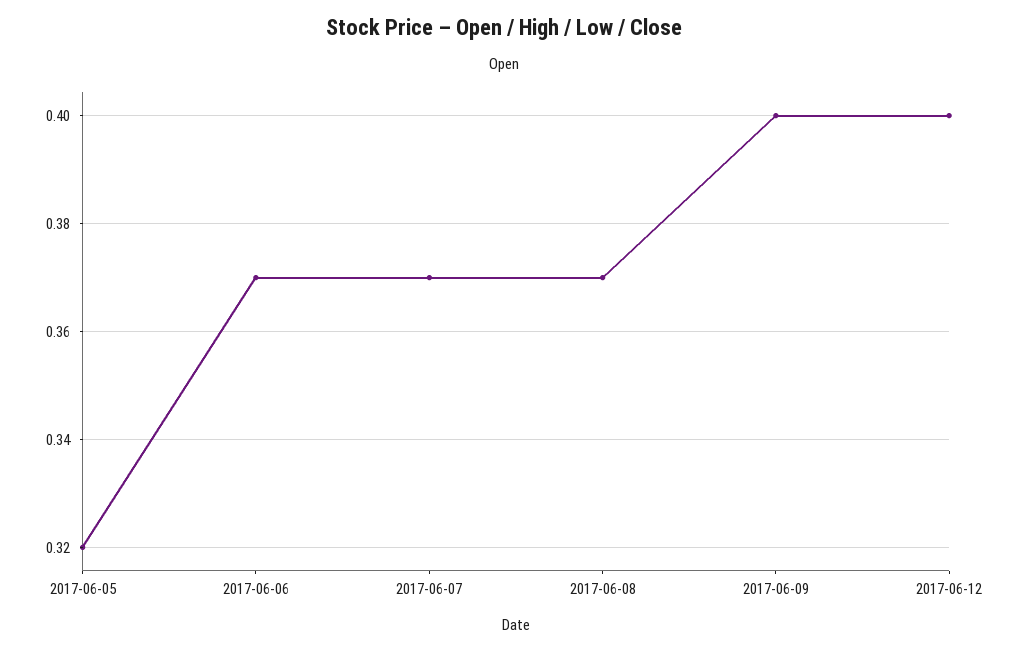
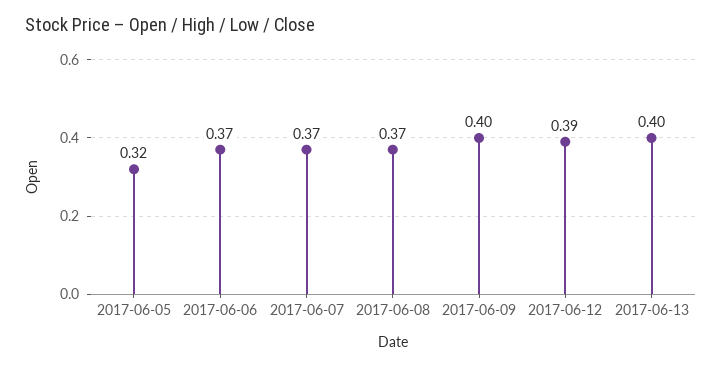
2017-06-12: 0.4 -> 0.39
2017-06-13: none -> 0.4

